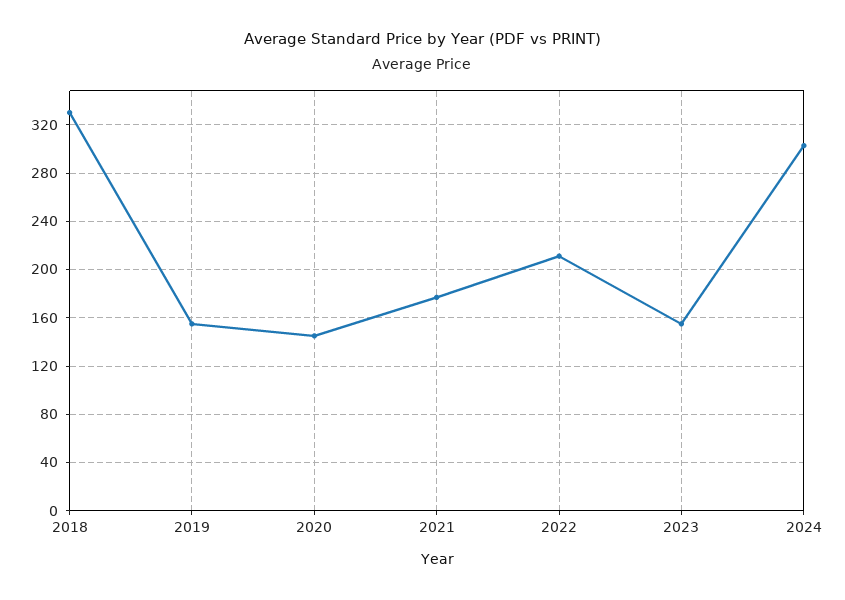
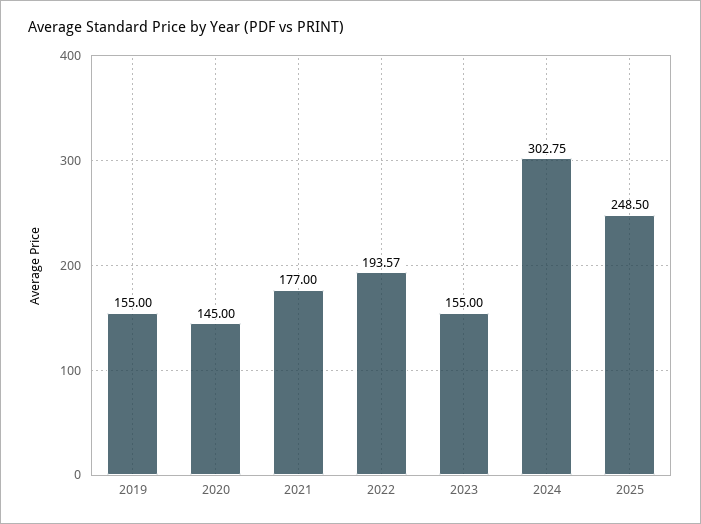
2018: 330 -> none
2022: 210 -> 193.57
2025: none -> 248.5

